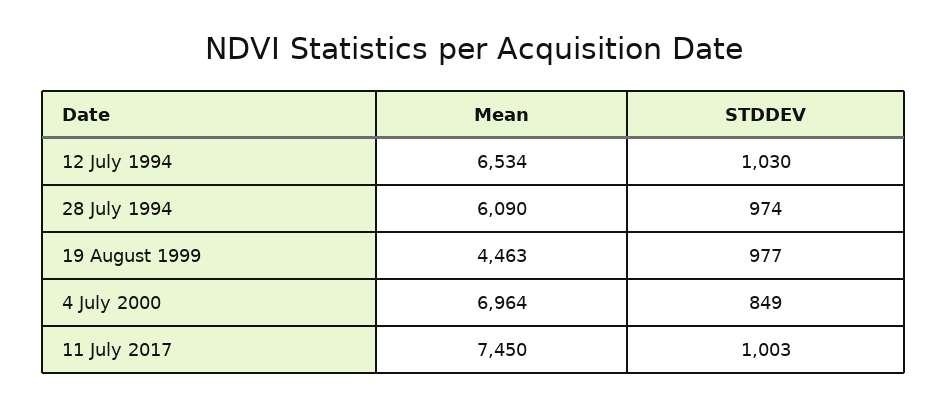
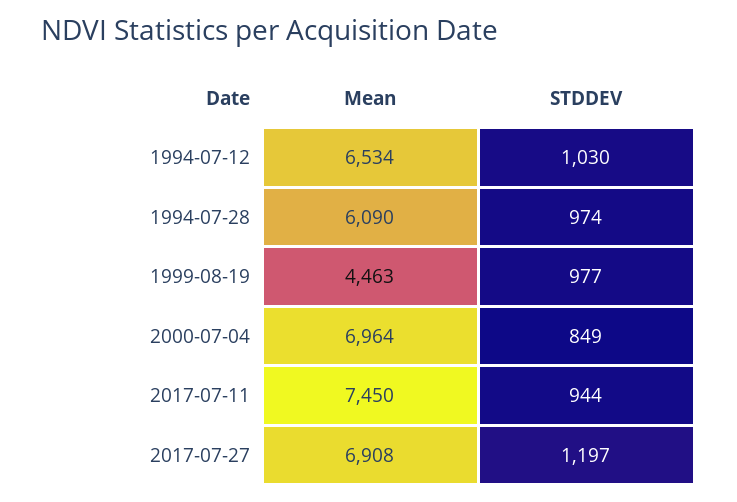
STDDEV, 11 July 2017: 1003 -> 944
Mean, 2017-07-27: none -> 6908
STDDEV, 2017-07-27: none -> 1197

